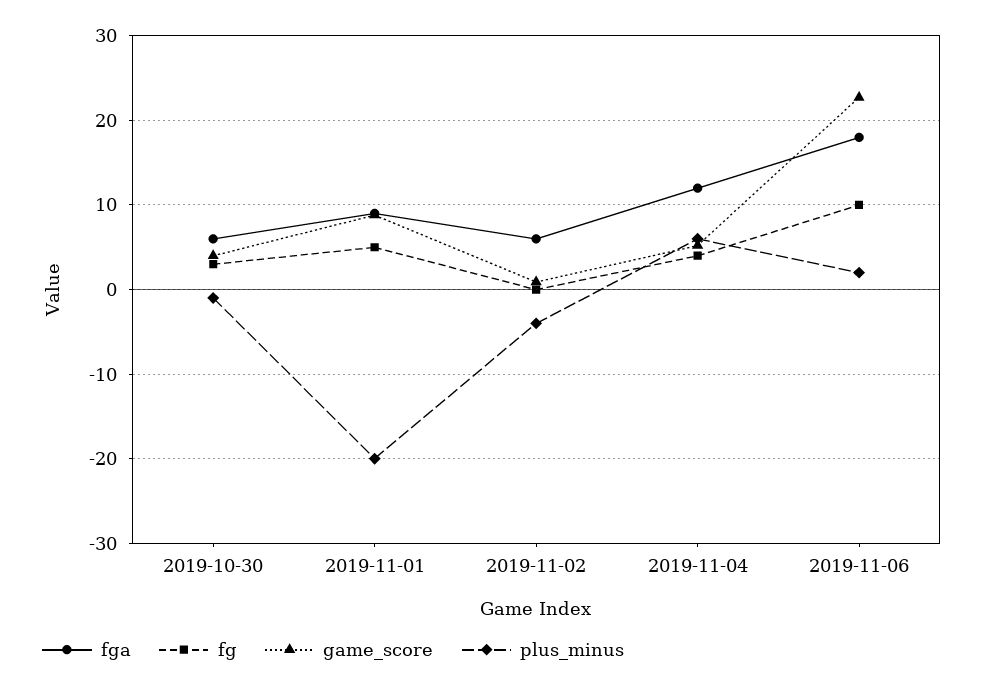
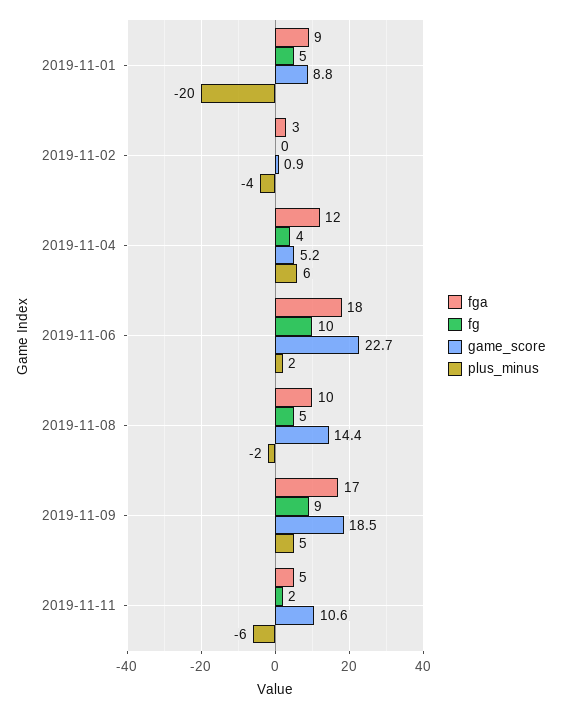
fga, 2019-10-30: 6 -> none
fg, 2019-10-30: 3 -> none
game_score, 2019-10-30: 4 -> none
plus_minus, 2019-10-30: -1 -> none
fga, 2019-11-02: 6 -> 3
fga, 2019-11-08: none -> 10
fg, 2019-11-08: none -> 5
game_score, 2019-11-08: none -> 14.4
plus_minus, 2019-11-08: none -> -2
fga, 2019-11-09: none -> 17
fg, 2019-11-09: none -> 9
game_score, 2019-11-09: none -> 18.5
plus_minus, 2019-11-09: none -> 5
fga, 2019-11-11: none -> 5
fg, 2019-11-11: none -> 2
game_score, 2019-11-11: none -> 10.6
plus_minus, 2019-11-11: none -> -6

